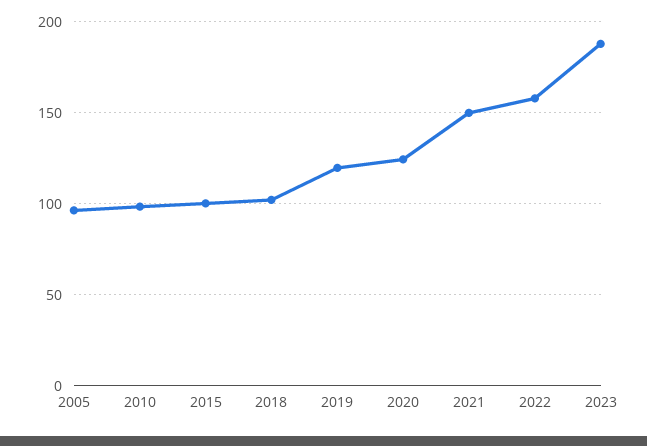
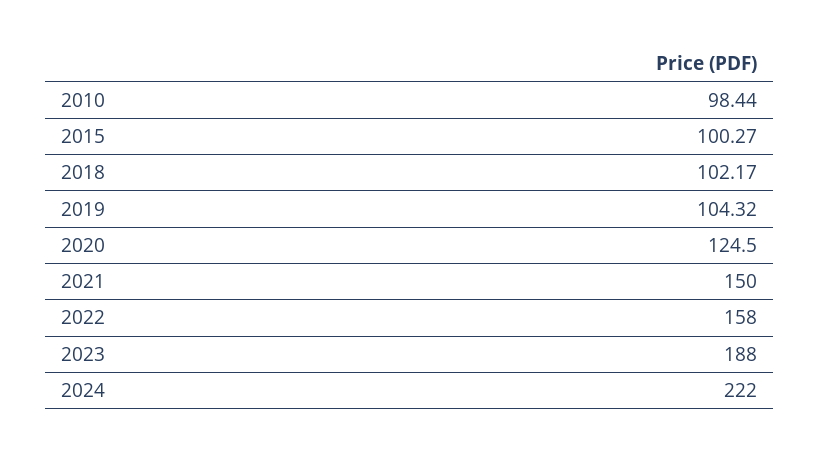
2005: 95 -> none
2019: 120 -> 104.32
2024: none -> 222

